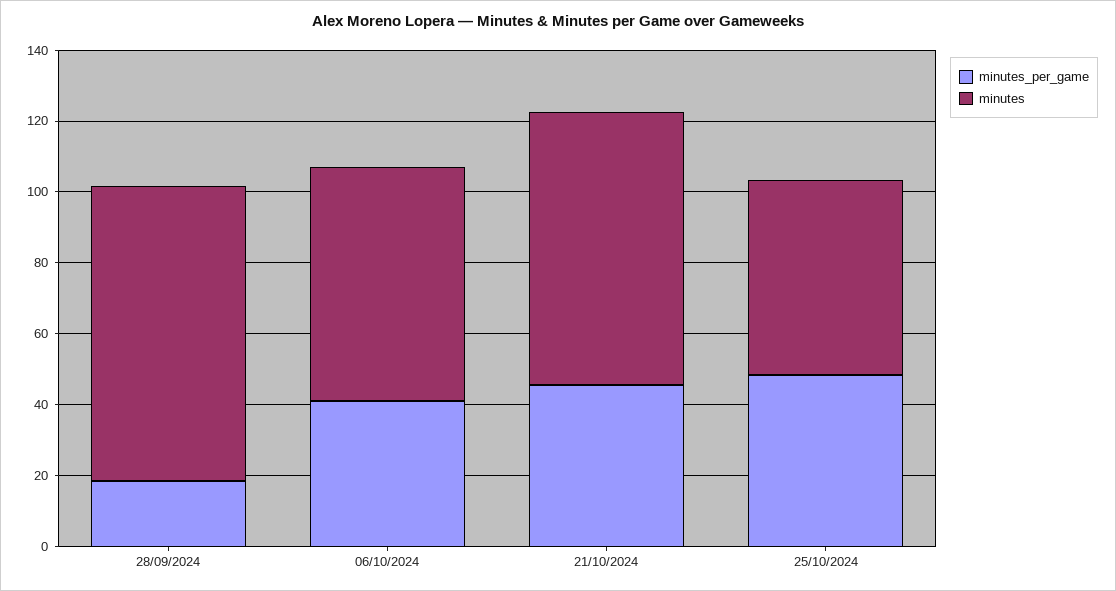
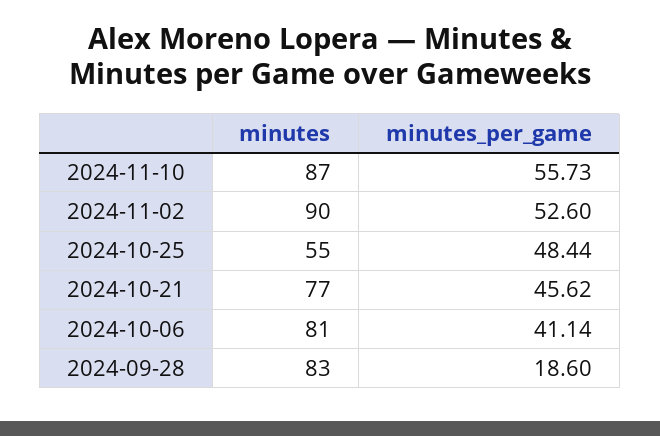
minutes, 06/10/2024: 65 -> 81
minutes, 2024-11-10: none -> 87
minutes_per_game, 2024-11-10: none -> 55.73
minutes, 2024-11-02: none -> 90
minutes_per_game, 2024-11-02: none -> 52.6

